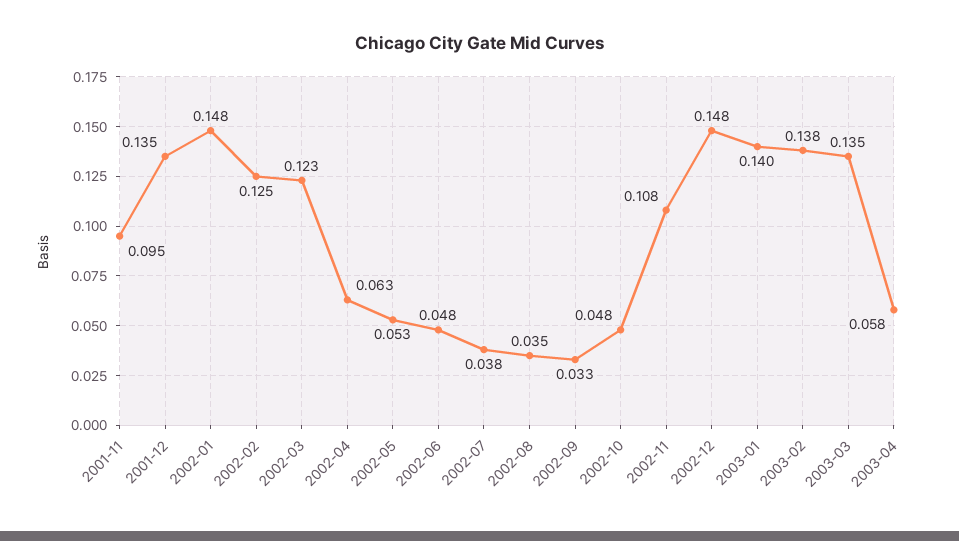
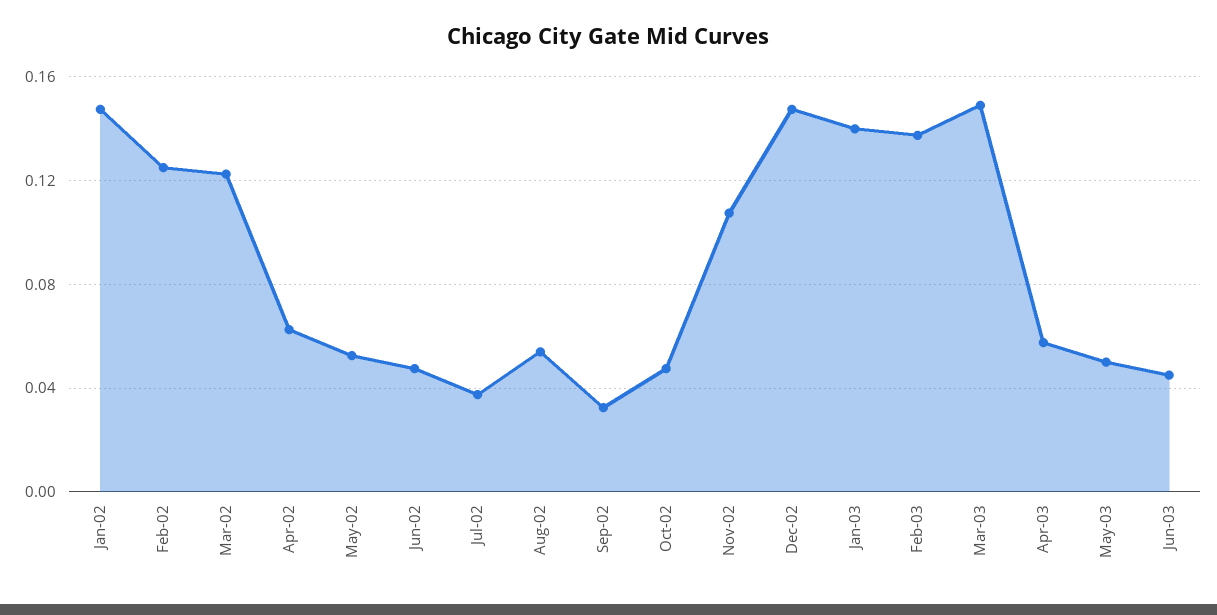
2001-11: 0.095 -> none
2001-12: 0.135 -> none
2002-08: 0.035 -> 0.055
2003-03: 0.135 -> 0.15
May-03: none -> 0.05
Jun-03: none -> 0.045

